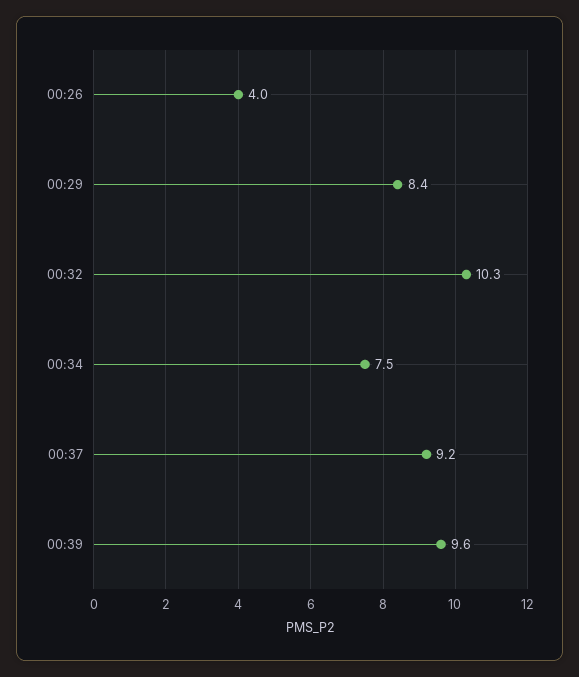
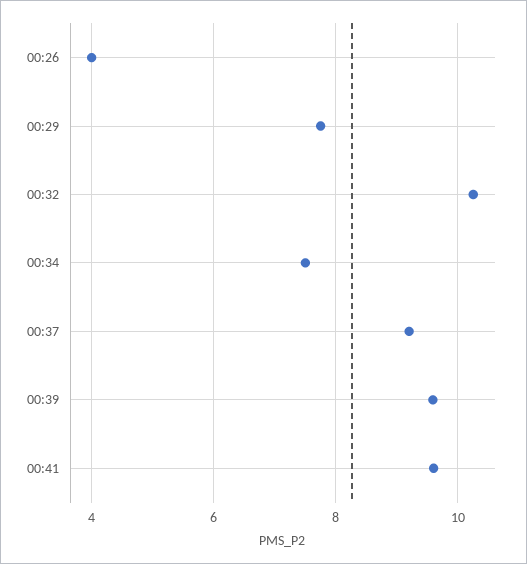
00:29: 8.4 -> 7.8
00:41: none -> 9.6

